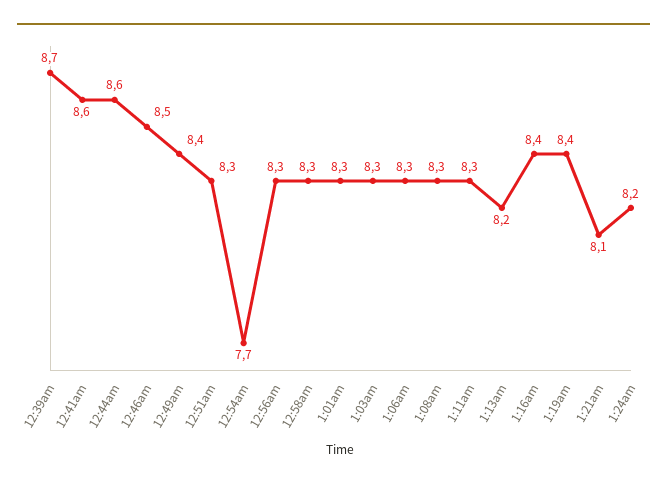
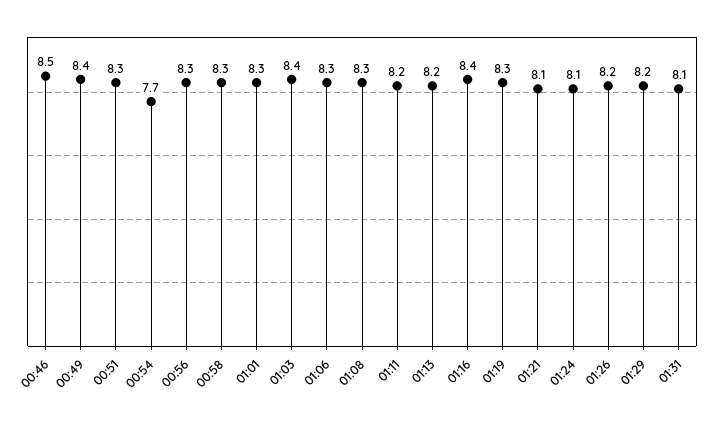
12:39am: 8.7 -> none
12:41am: 8.6 -> none
12:44am: 8.6 -> none
1:03am: 8.3 -> 8.4
1:11am: 8.3 -> 8.2
1:19am: 8.4 -> 8.3
1:24am: 8.2 -> 8.1
01:26: none -> 8.2
01:29: none -> 8.2
01:31: none -> 8.1

